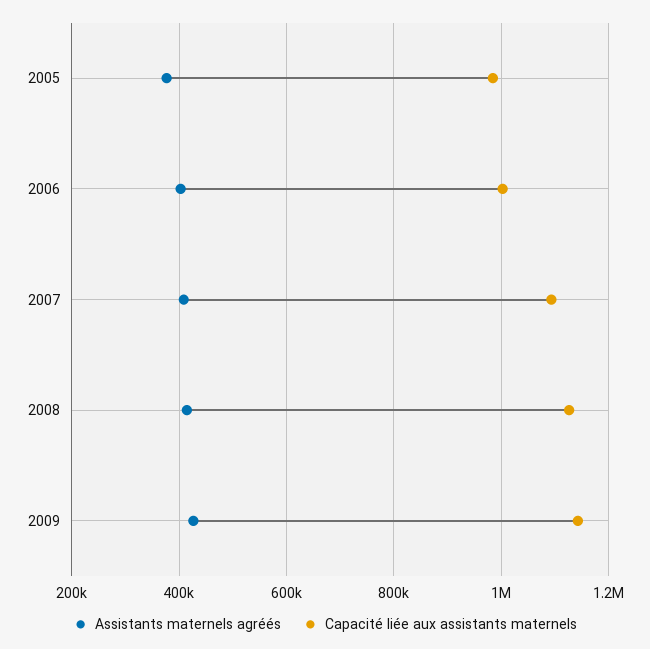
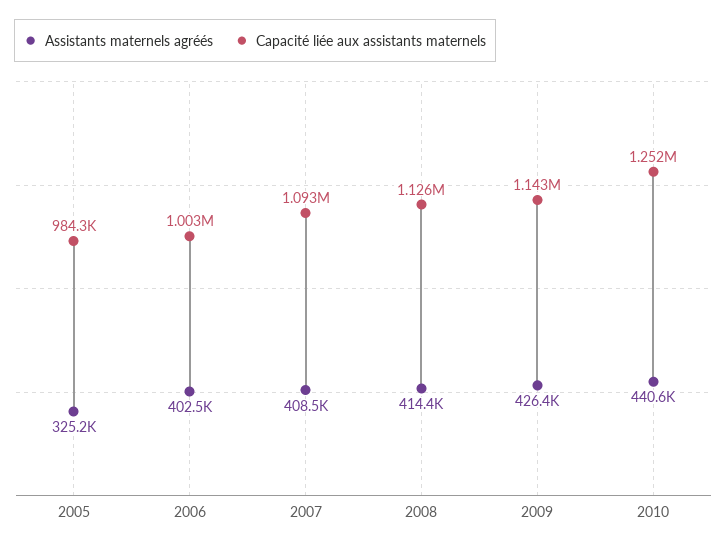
Assistants maternels agréés, 2005: 380000 -> 325200
Assistants maternels agréés, 2010: none -> 440600
Capacité liée aux assistants maternels, 2010: none -> 1252000

